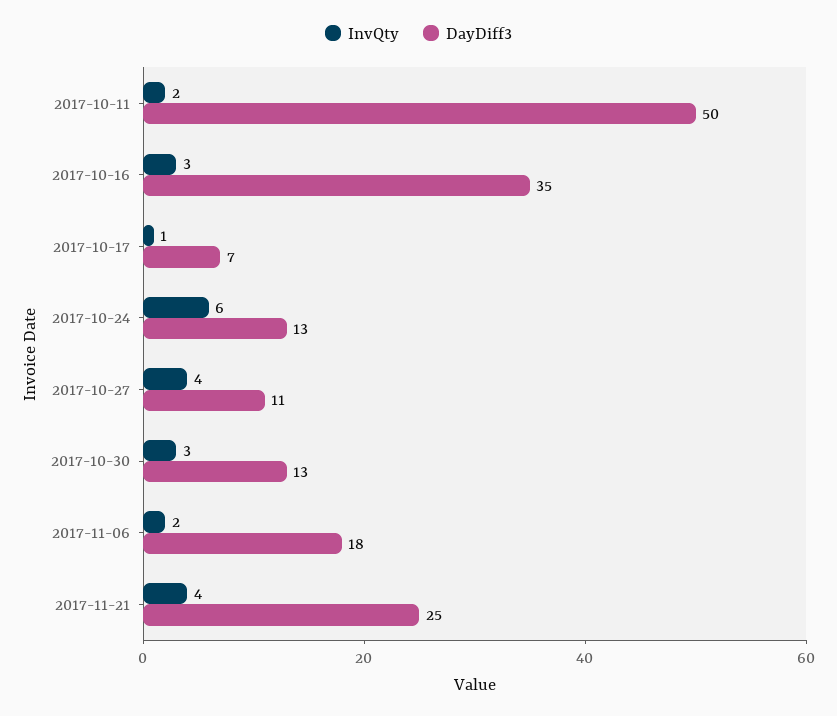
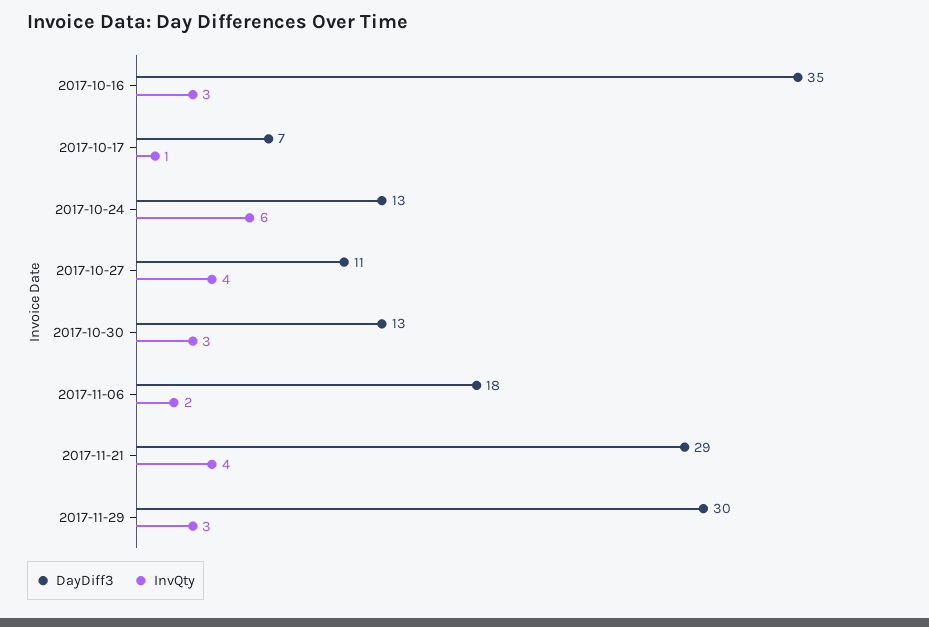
InvQty, 2017-10-11: 2 -> none
DayDiff3, 2017-10-11: 50 -> none
DayDiff3, 2017-11-21: 25 -> 29
DayDiff3, 2017-11-29: none -> 30
InvQty, 2017-11-29: none -> 3

